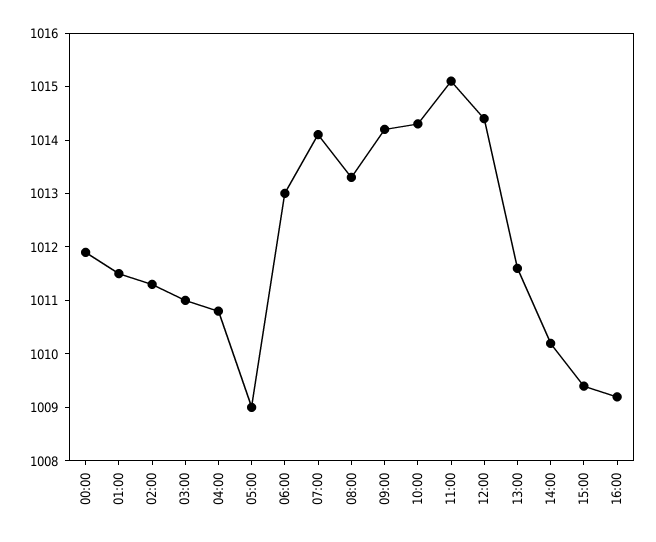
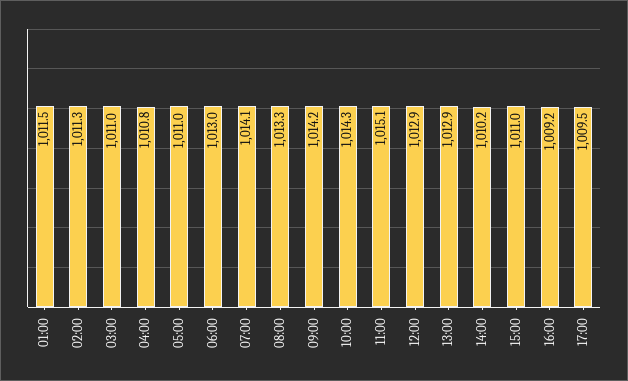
00:00: 1012 -> none
05:00: 1009 -> 1011
12:00: 1014.5 -> 1012.9
13:00: 1011.5 -> 1012.9
15:00: 1009.5 -> 1011
17:00: none -> 1009.5

